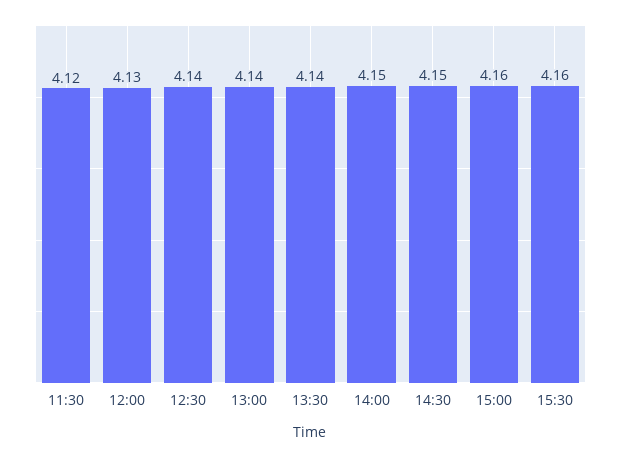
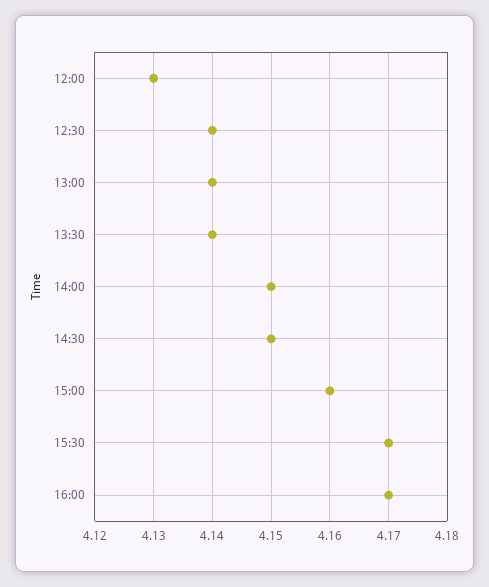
11:30: 4.12 -> none
15:30: 4.16 -> 4.17
16:00: none -> 4.17

